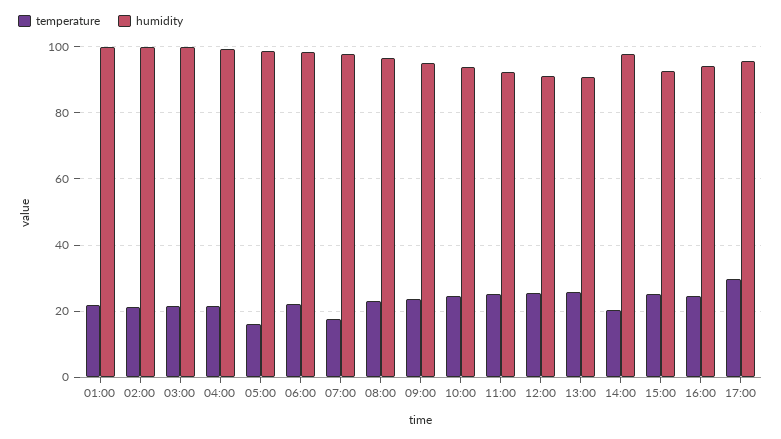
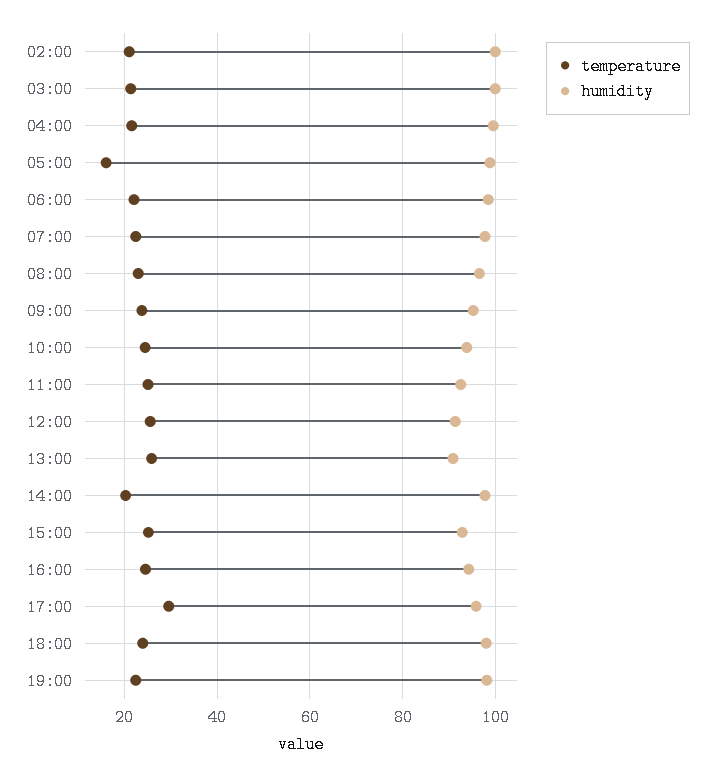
temperature, 01:00: 22 -> none
humidity, 01:00: 100 -> none
temperature, 07:00: 18 -> 22
temperature, 18:00: none -> 24
humidity, 18:00: none -> 98
temperature, 19:00: none -> 22
humidity, 19:00: none -> 98

